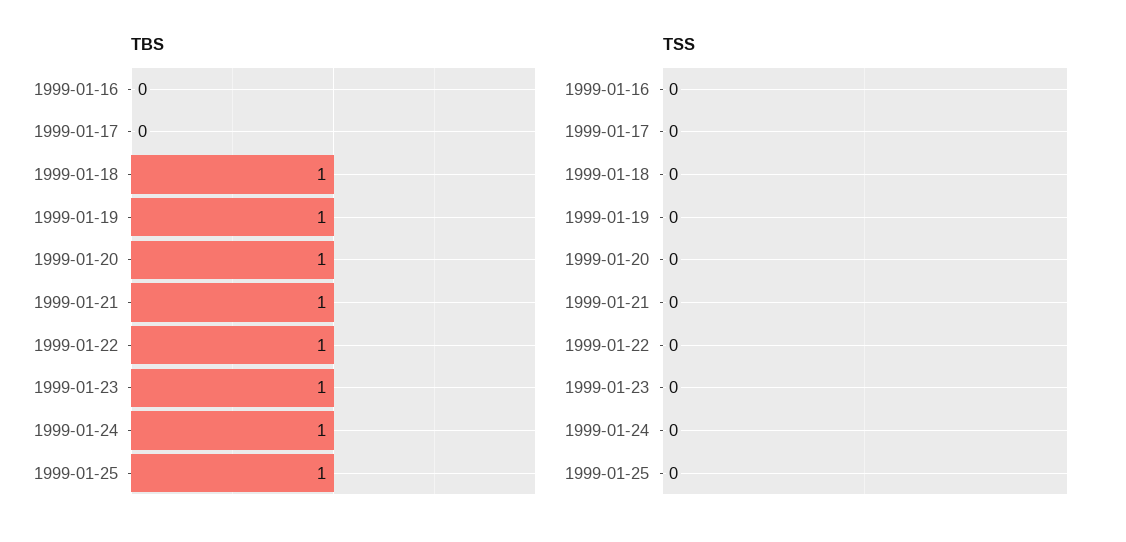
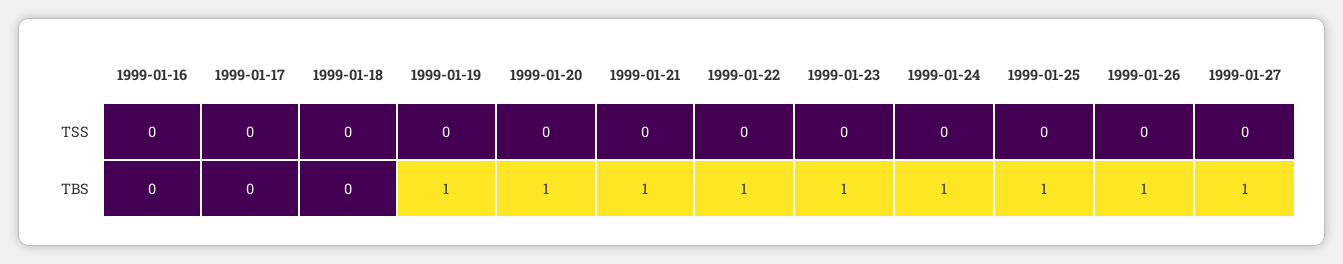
TBS, 1999-01-18: 1 -> 0
TSS, 1999-01-26: none -> 0
TSS, 1999-01-27: none -> 0
TBS, 1999-01-26: none -> 1
TBS, 1999-01-27: none -> 1

